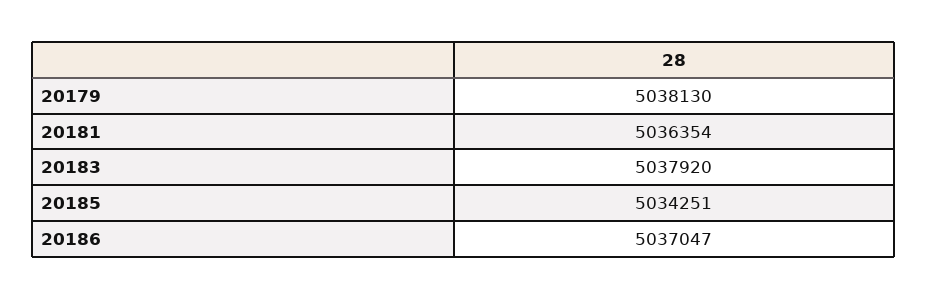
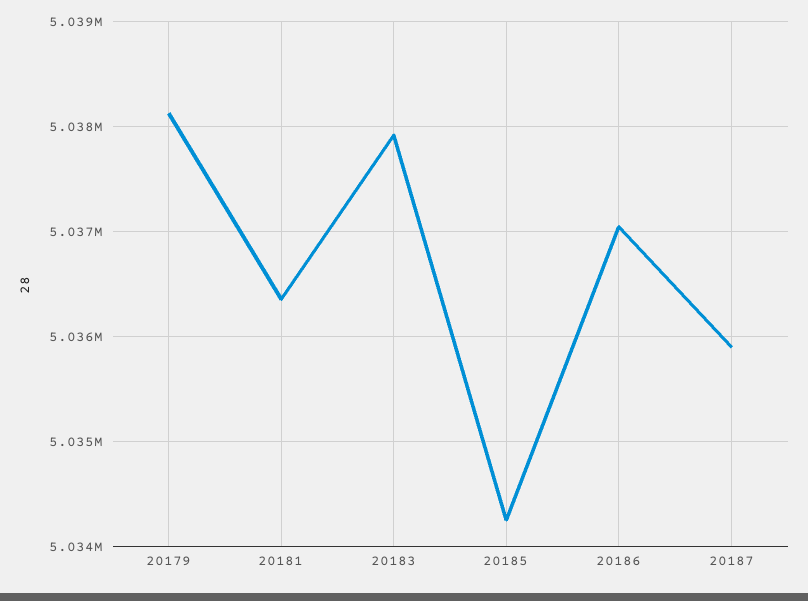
20187: none -> 5035900

